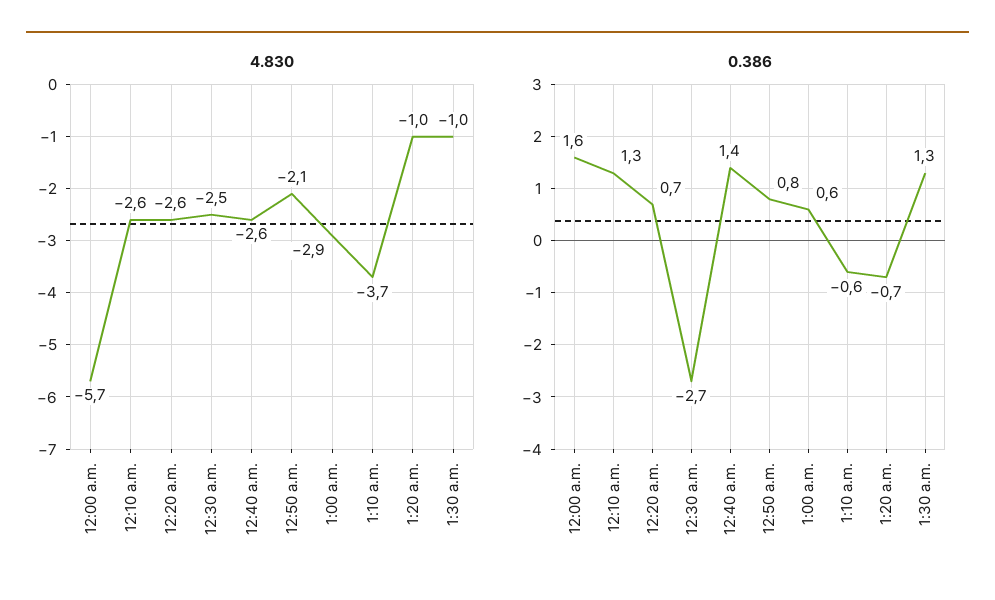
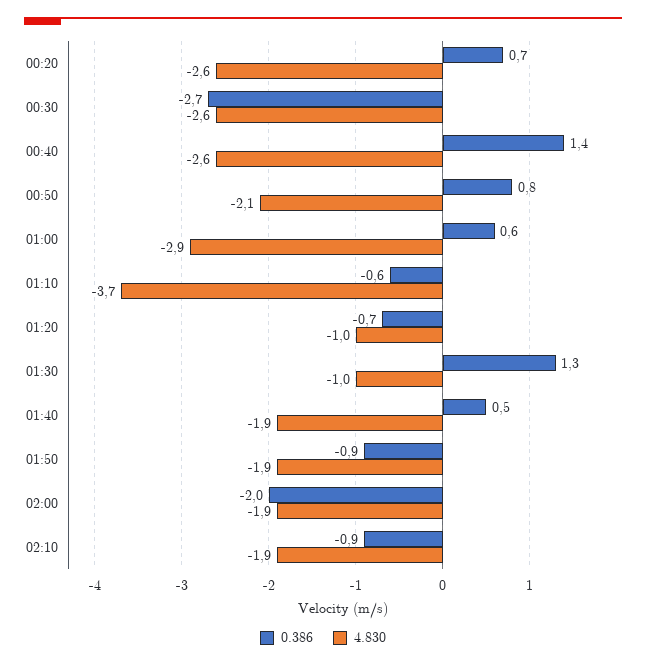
4.830, 12:00 a.m.: -5.7 -> none
4.830, 12:10 a.m.: -2.6 -> none
4.830, 12:30 a.m.: -2.5 -> -2.6
0.386, 12:00 a.m.: 1.6 -> none
0.386, 12:10 a.m.: 1.3 -> none
0.386, 01:40: none -> 0.5
4.830, 01:40: none -> -1.9
0.386, 01:50: none -> -0.9
4.830, 01:50: none -> -1.9
0.386, 02:00: none -> -2
4.830, 02:00: none -> -1.9
0.386, 02:10: none -> -0.9
4.830, 02:10: none -> -1.9

